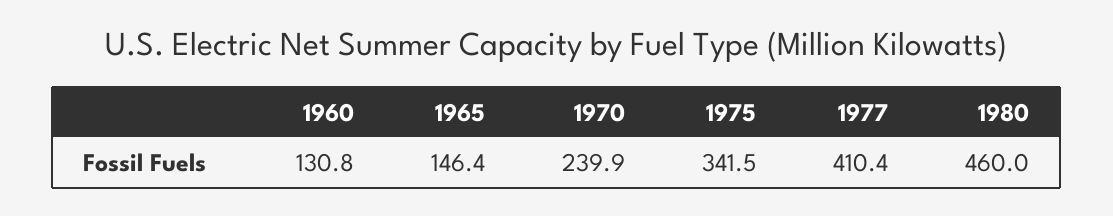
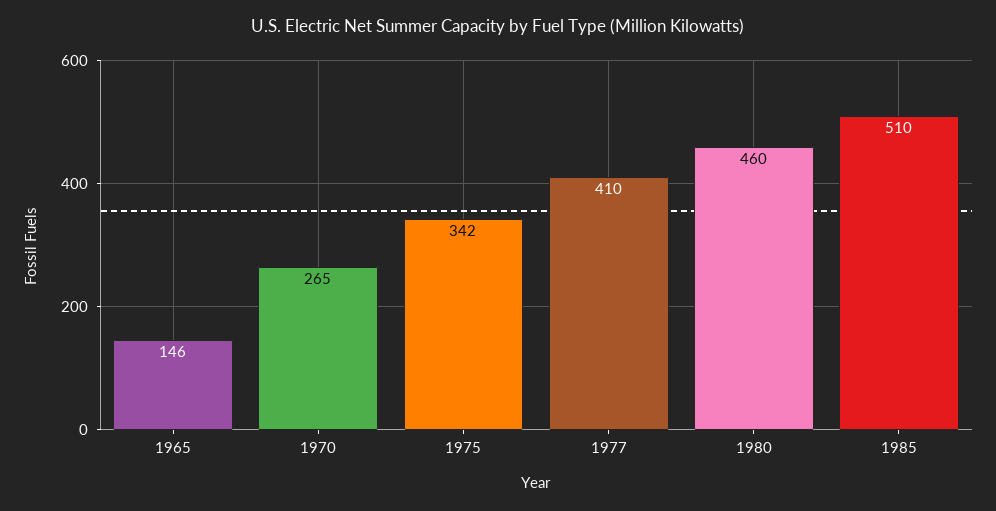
1960: 130.8 -> none
1970: 239.9 -> 265
1985: none -> 510

